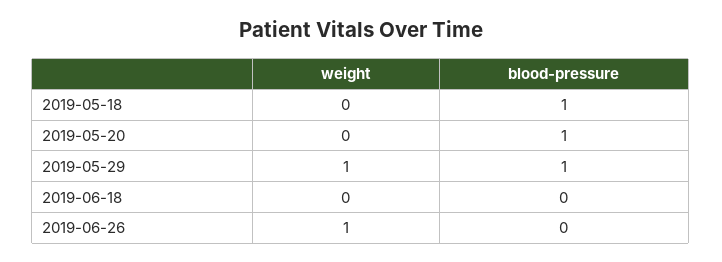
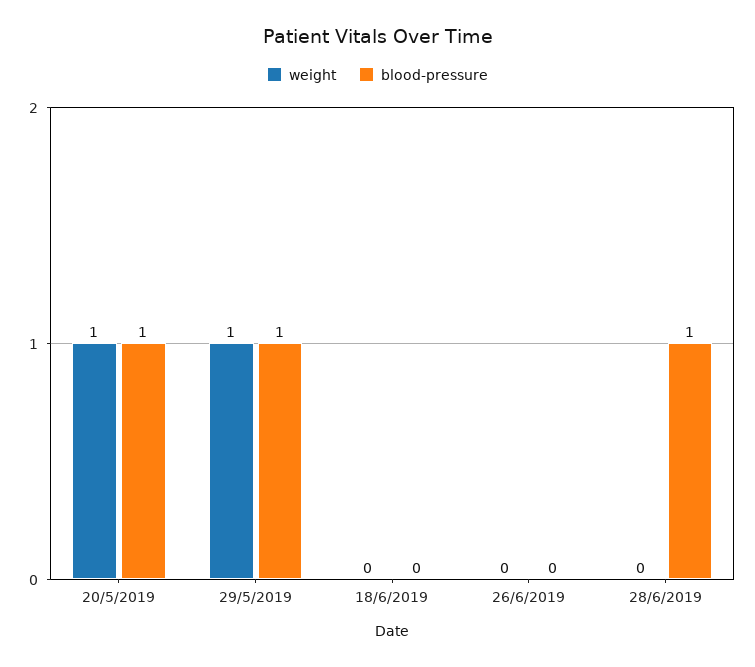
weight, 2019-05-18: 0 -> none
blood-pressure, 2019-05-18: 1 -> none
weight, 2019-05-20: 0 -> 1
weight, 2019-06-26: 1 -> 0
weight, 28/6/2019: none -> 0
blood-pressure, 28/6/2019: none -> 1

